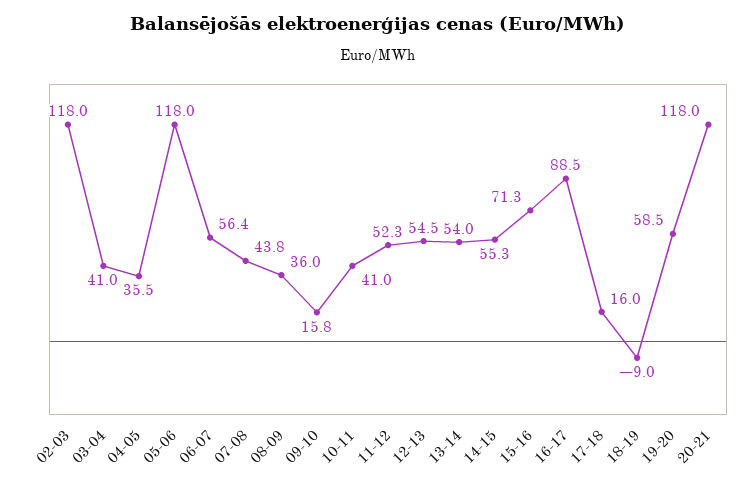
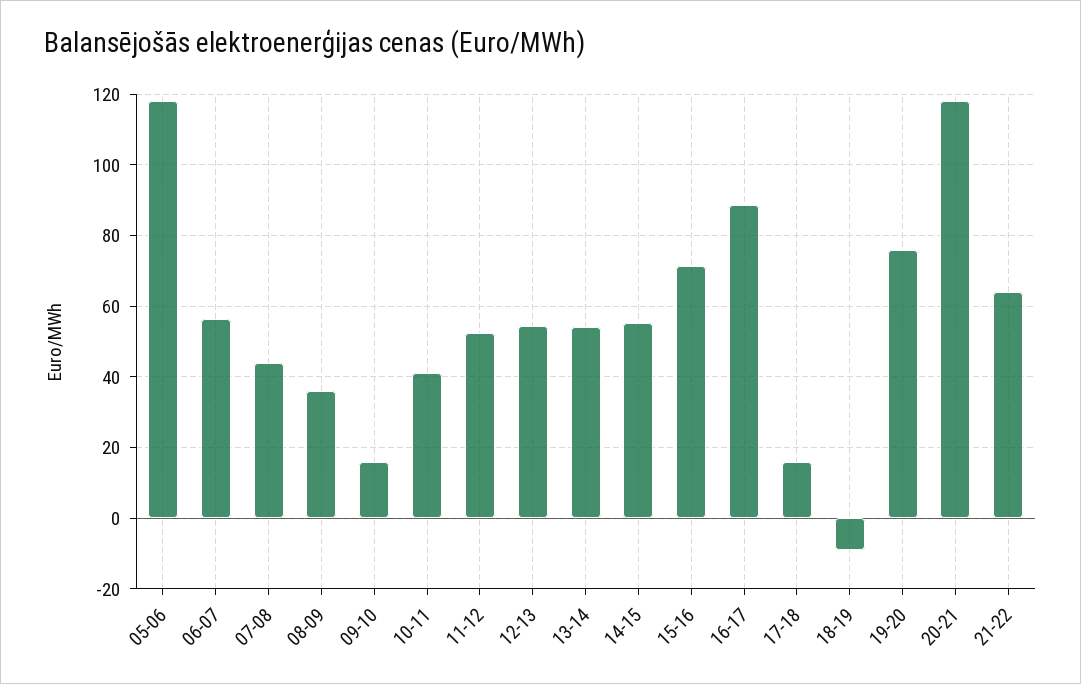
02-03: 118 -> none
03-04: 41 -> none
04-05: 35.5 -> none
19-20: 58.5 -> 76
21-22: none -> 64

